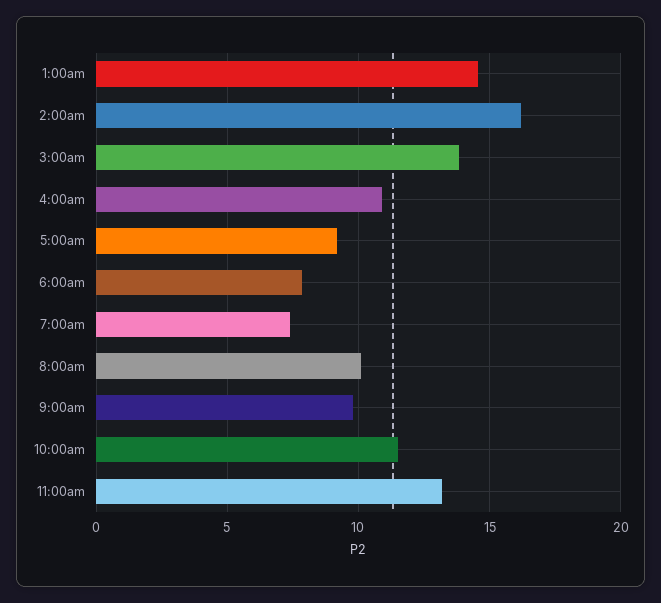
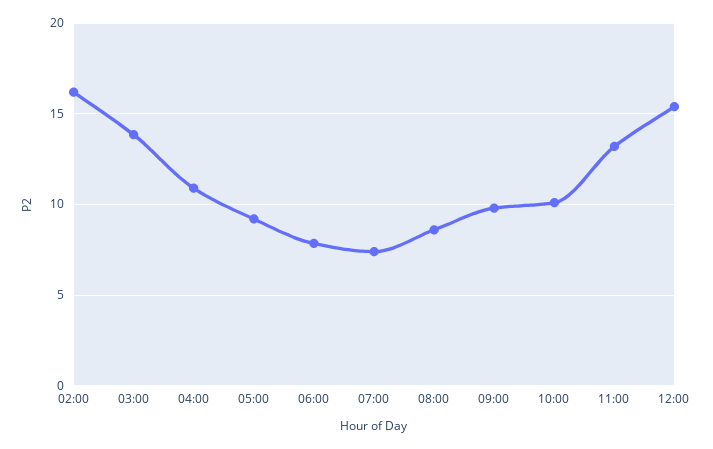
1:00am: 14.5 -> none
8:00am: 10 -> 8.5
10:00am: 11.5 -> 10
12:00: none -> 15.5

